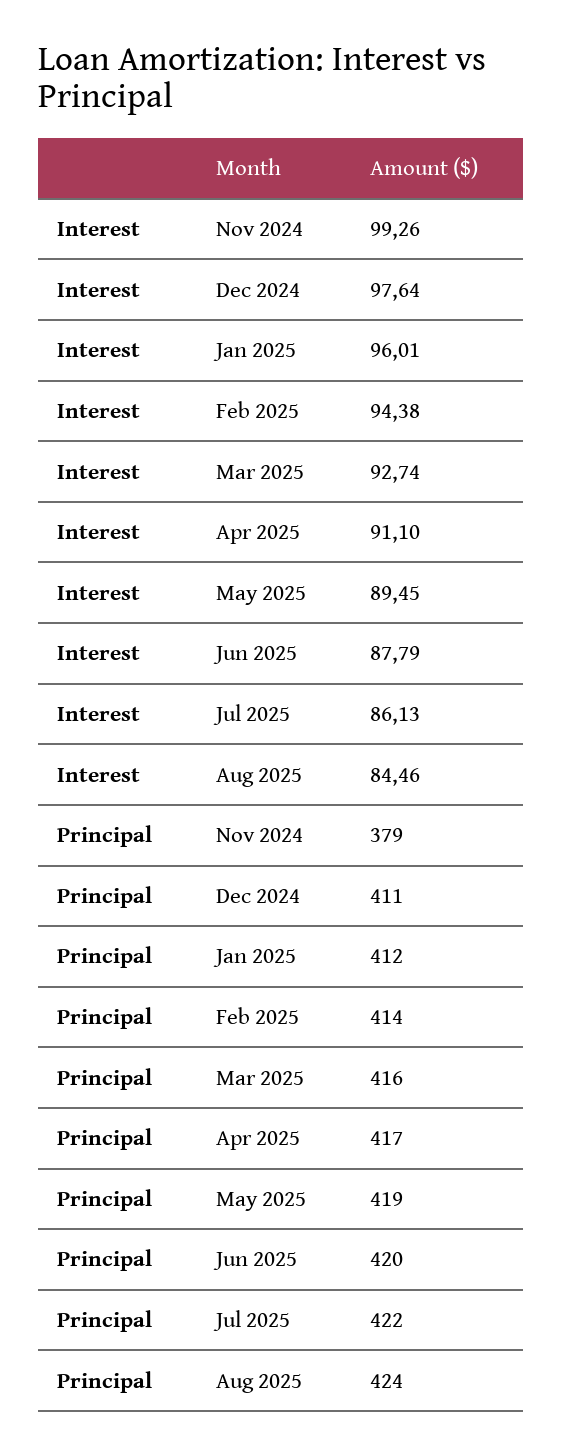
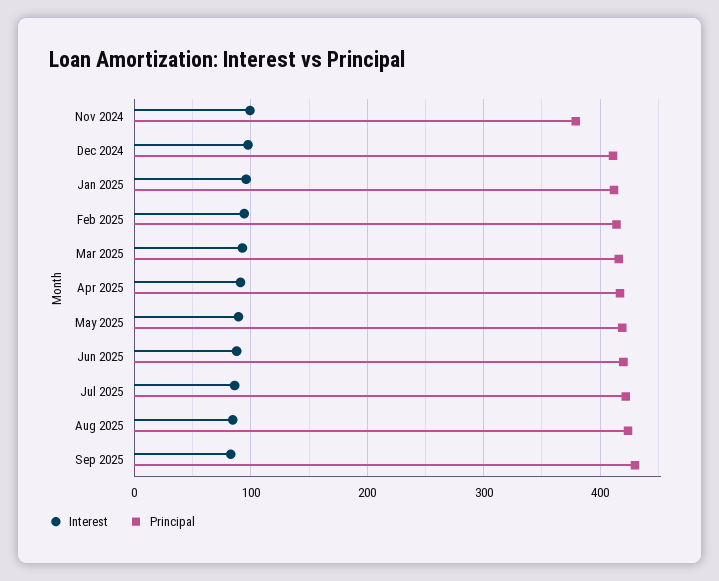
Interest, Sep 2025: none -> 80
Principal, Sep 2025: none -> 430

